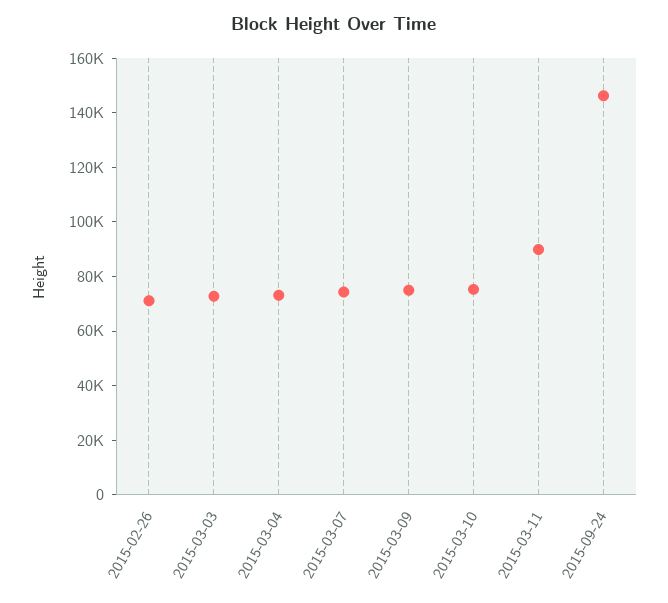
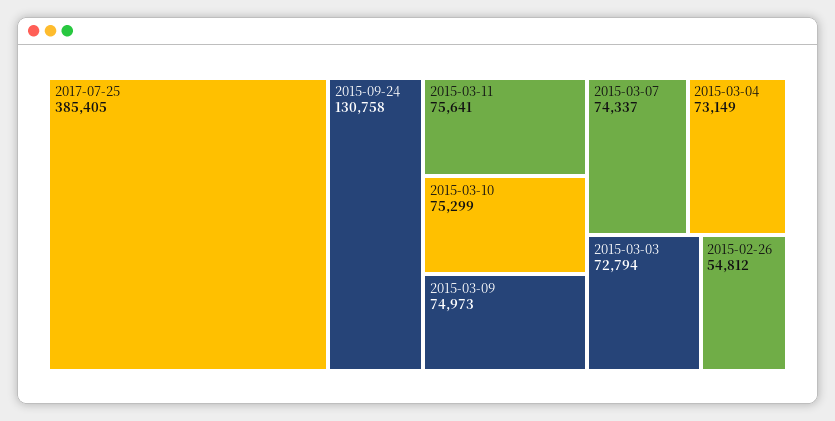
2015-02-26: 70000 -> 54812
2015-03-11: 90000 -> 75641
2015-09-24: 145000 -> 130758
2017-07-25: none -> 385405

